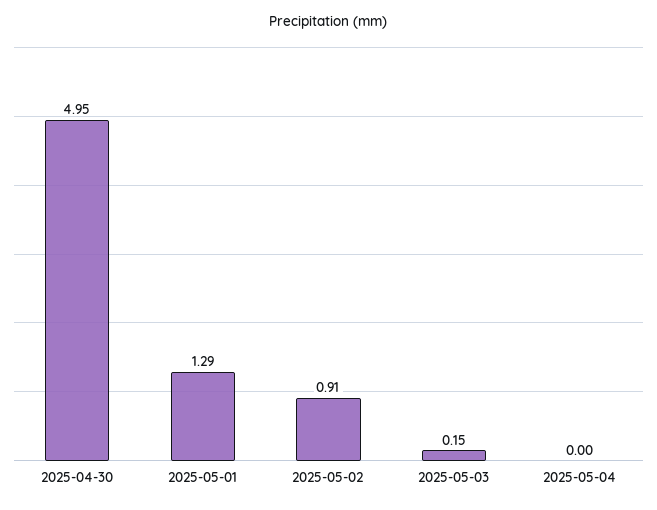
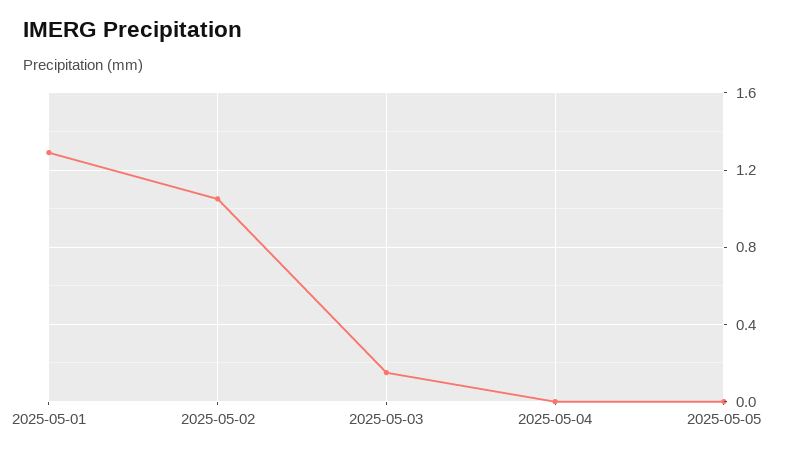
2025-04-30: 4.95 -> none
2025-05-02: 0.91 -> 1.05
2025-05-05: none -> 0

